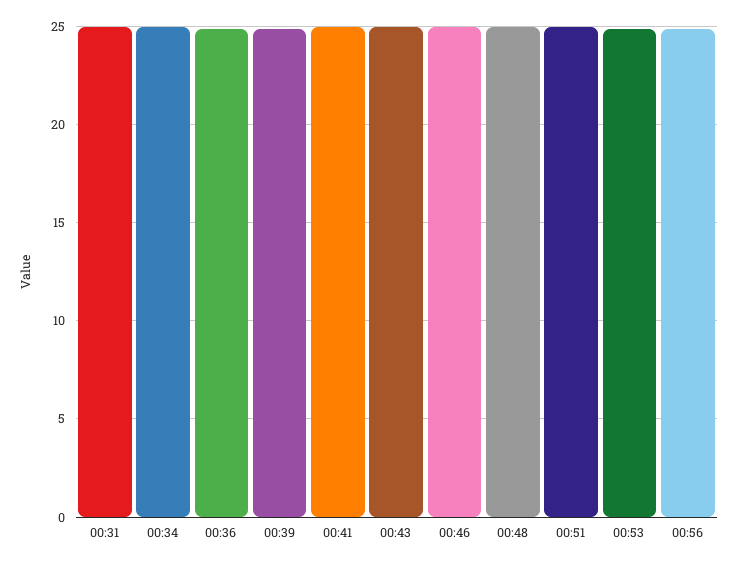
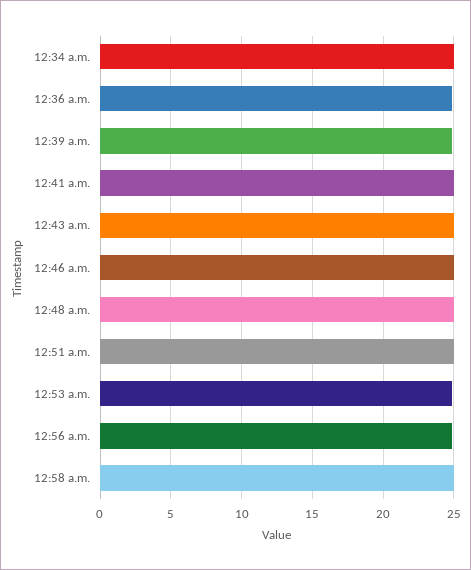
00:31: 25 -> none
12:58 a.m.: none -> 25

